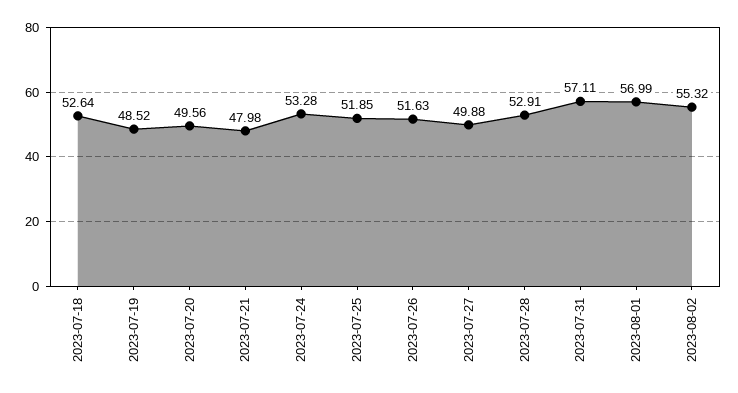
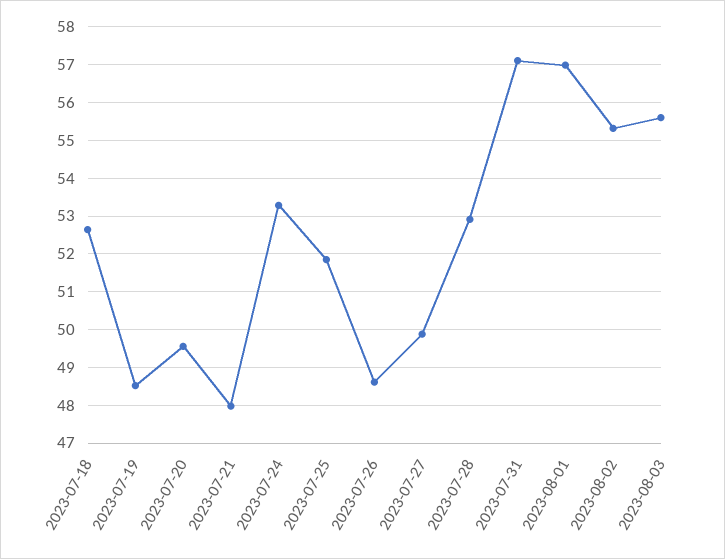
2023-07-26: 51.63 -> 48.6
2023-08-03: none -> 55.6

